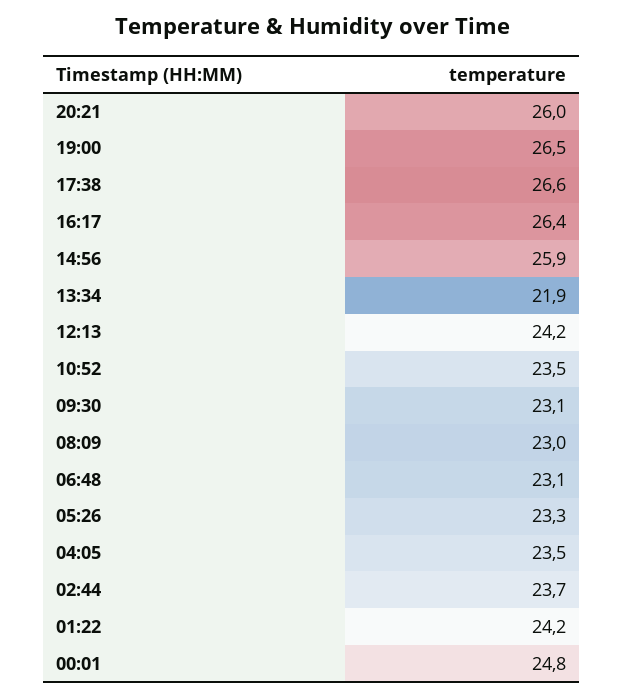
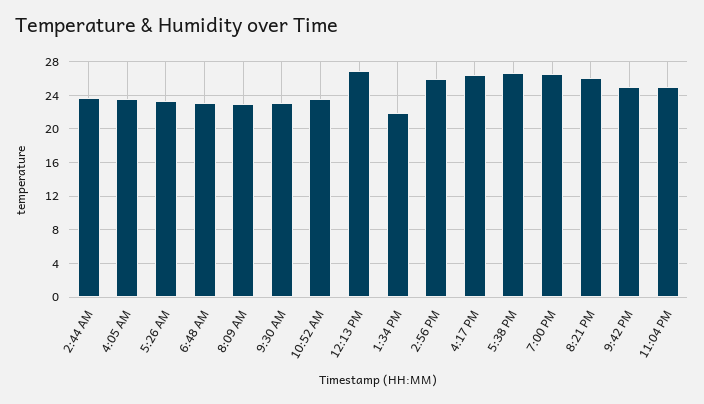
12:13: 24.2 -> 27
01:22: 24.2 -> none
00:01: 24.8 -> none
9:42 PM: none -> 25
11:04 PM: none -> 25

